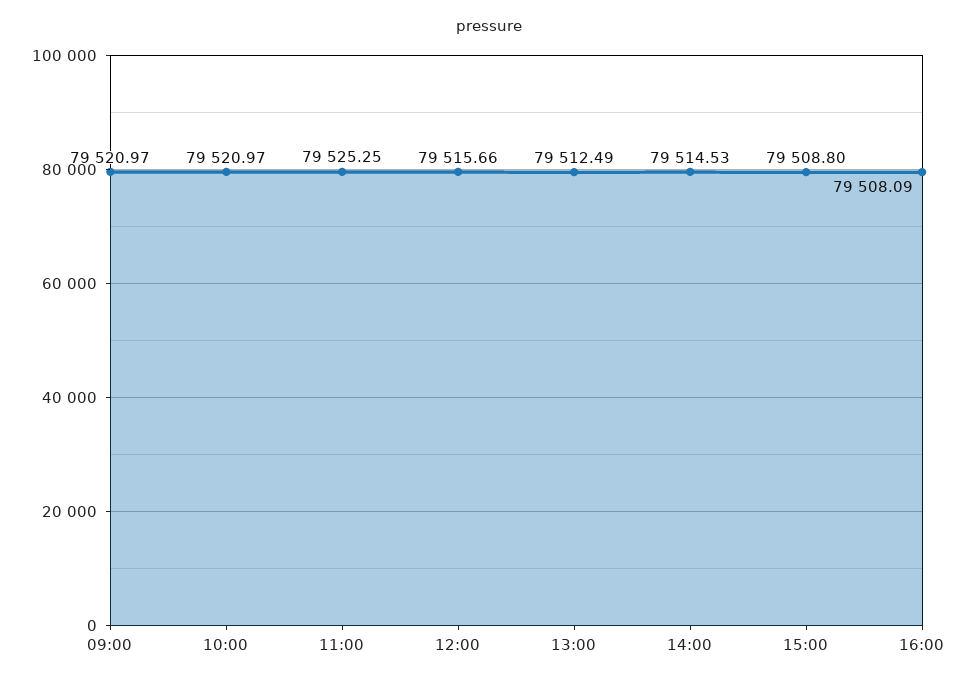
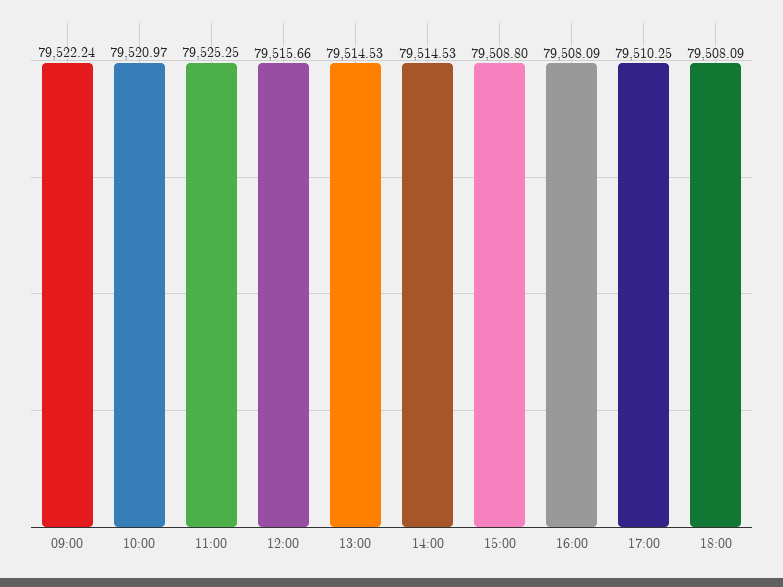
09:00: 79520.97 -> 79522.24
13:00: 79512.49 -> 79514.53
17:00: none -> 79510.25
18:00: none -> 79508.09

